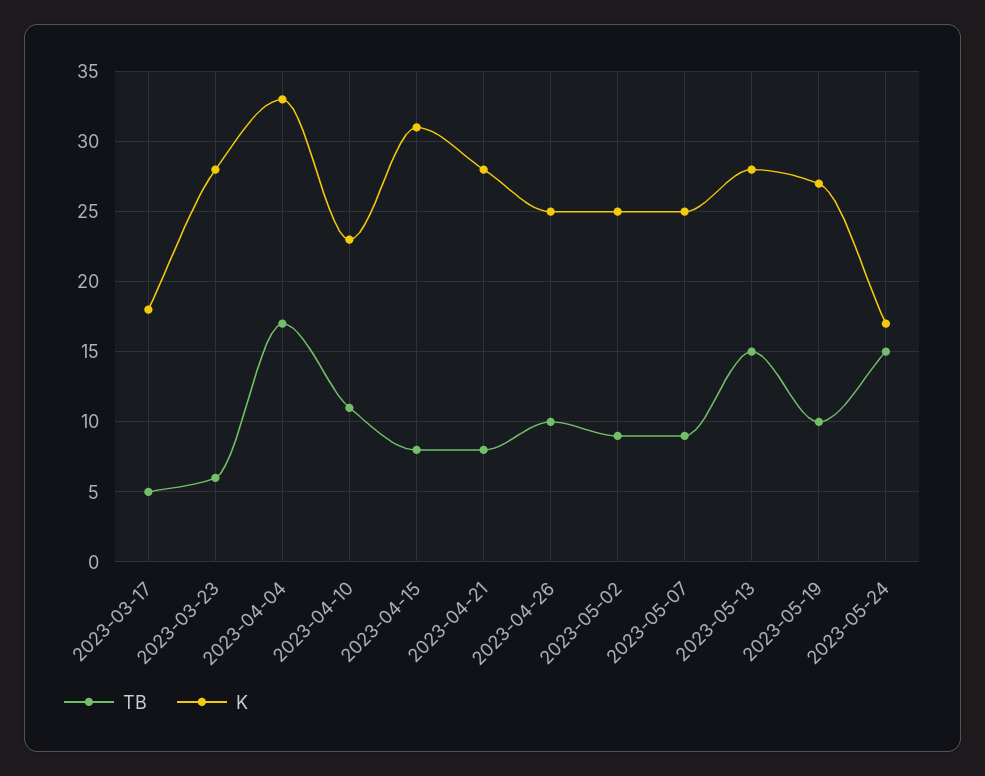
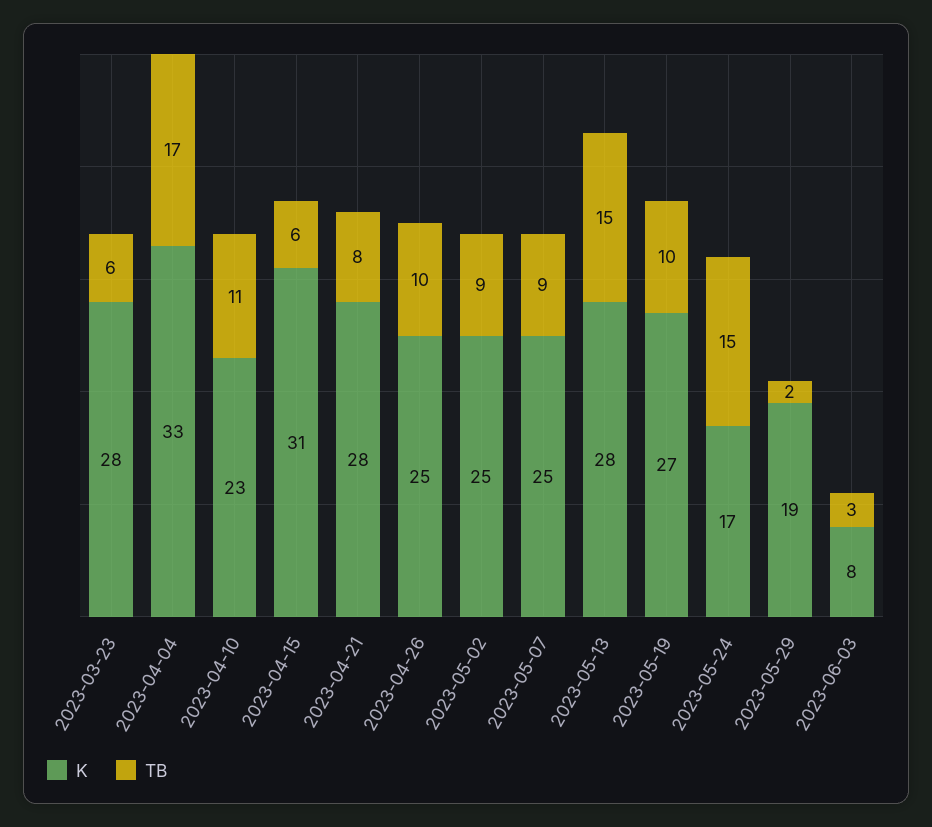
TB, 2023-03-17: 5 -> none
K, 2023-03-17: 18 -> none
TB, 2023-04-15: 8 -> 6
K, 2023-05-29: none -> 19
TB, 2023-05-29: none -> 2
K, 2023-06-03: none -> 8
TB, 2023-06-03: none -> 3

